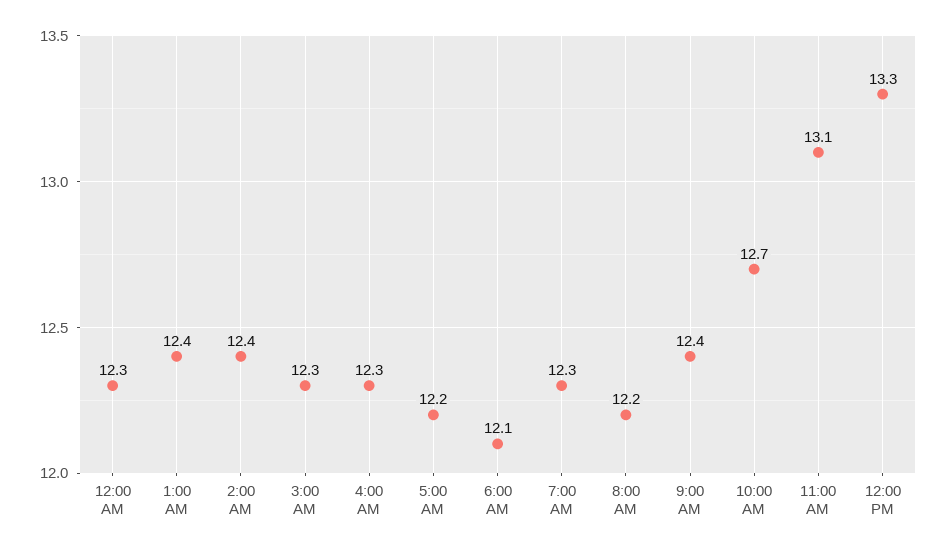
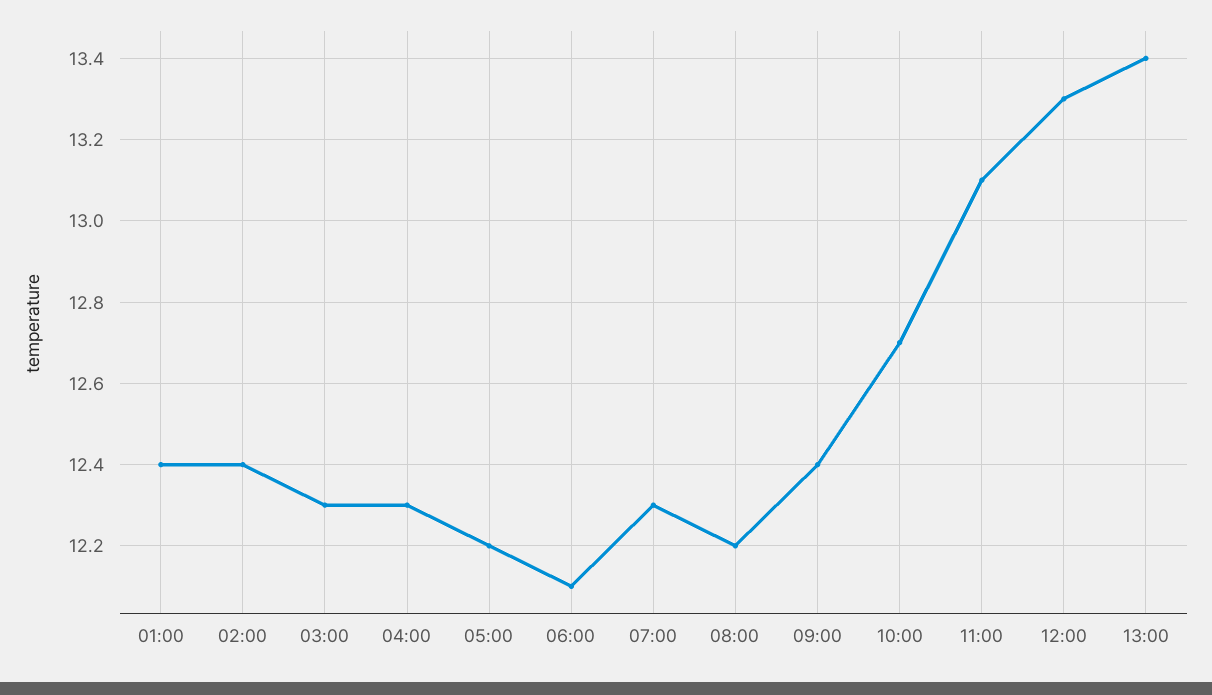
12:00 AM: 12.3 -> none
13:00: none -> 13.4

